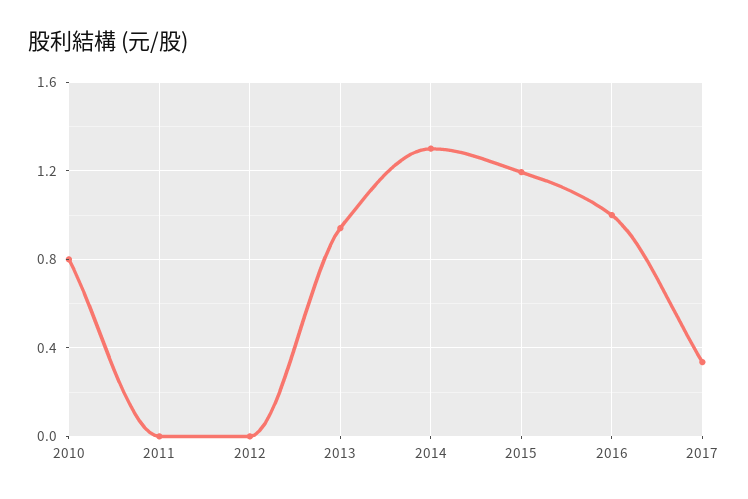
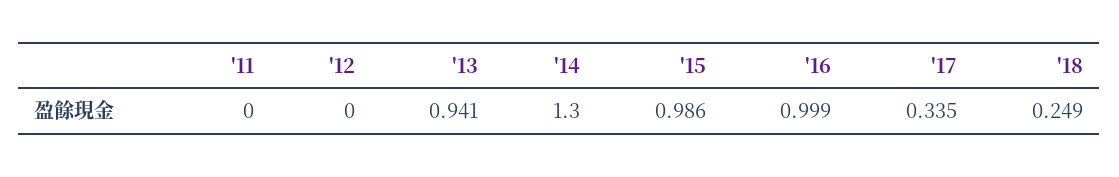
2010: 0.8 -> none
2015: 1.2 -> 0.986
'18: none -> 0.249

